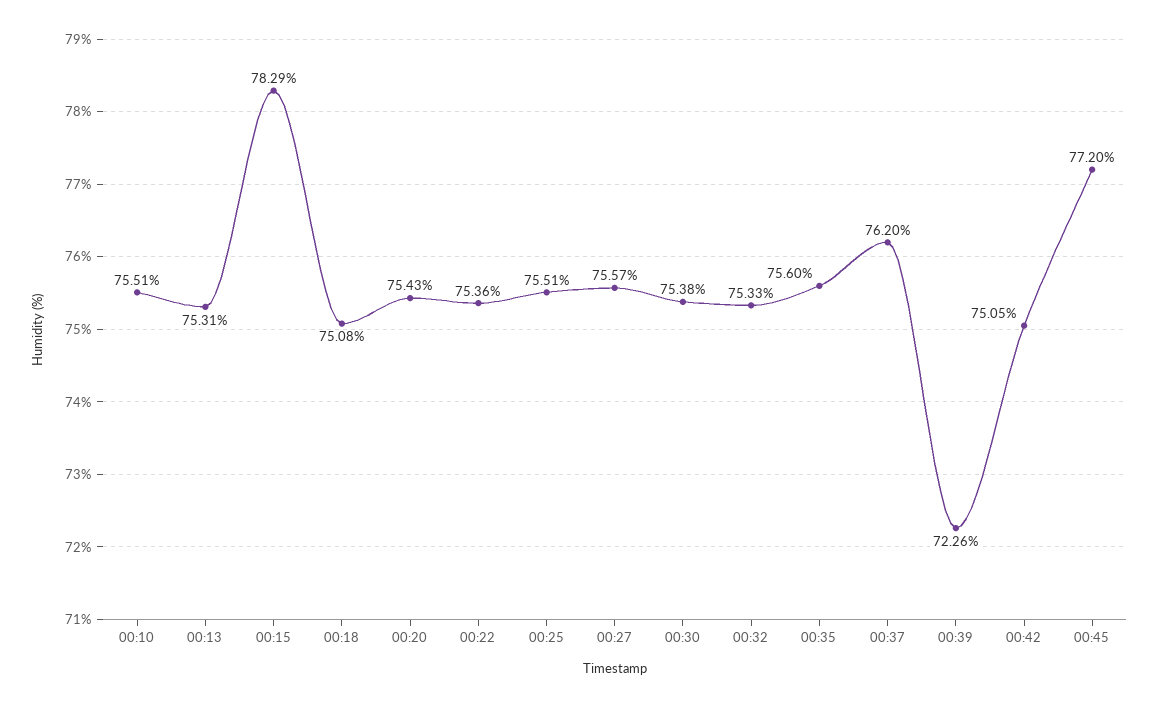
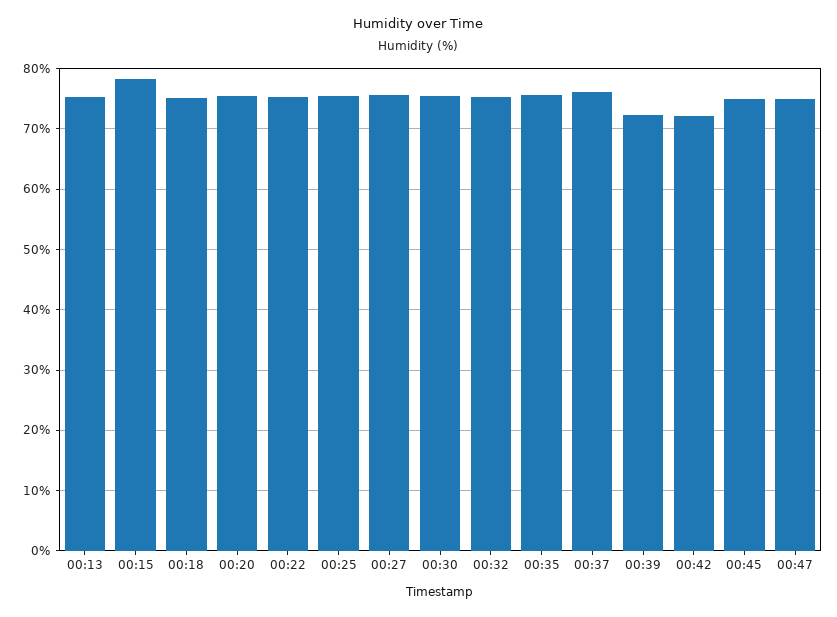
00:10: 75.51 -> none
00:42: 75.05 -> 72
00:45: 77.2 -> 75
00:47: none -> 75

